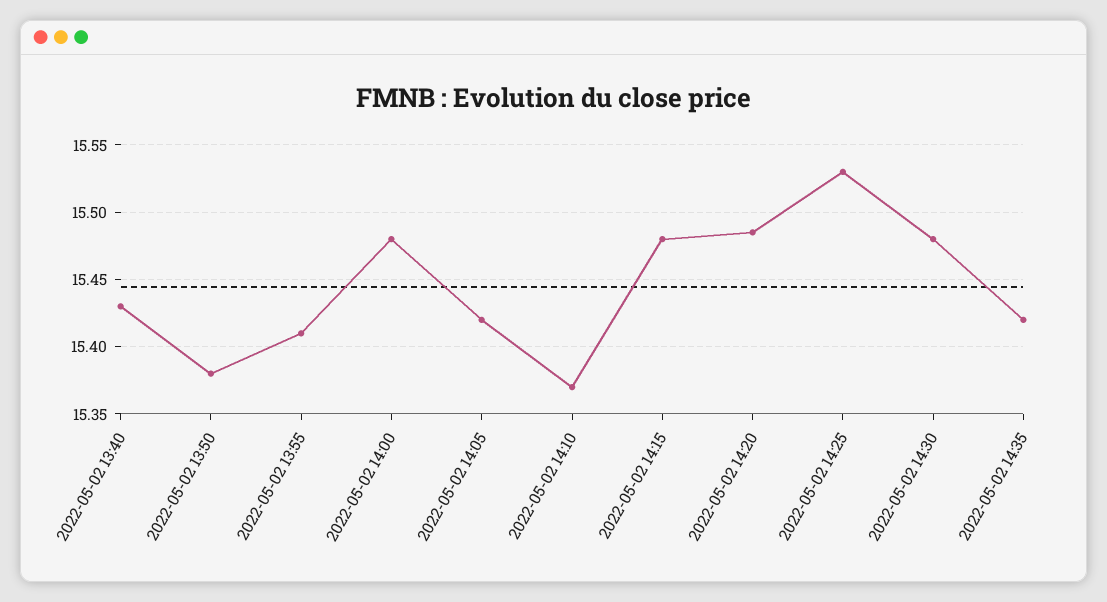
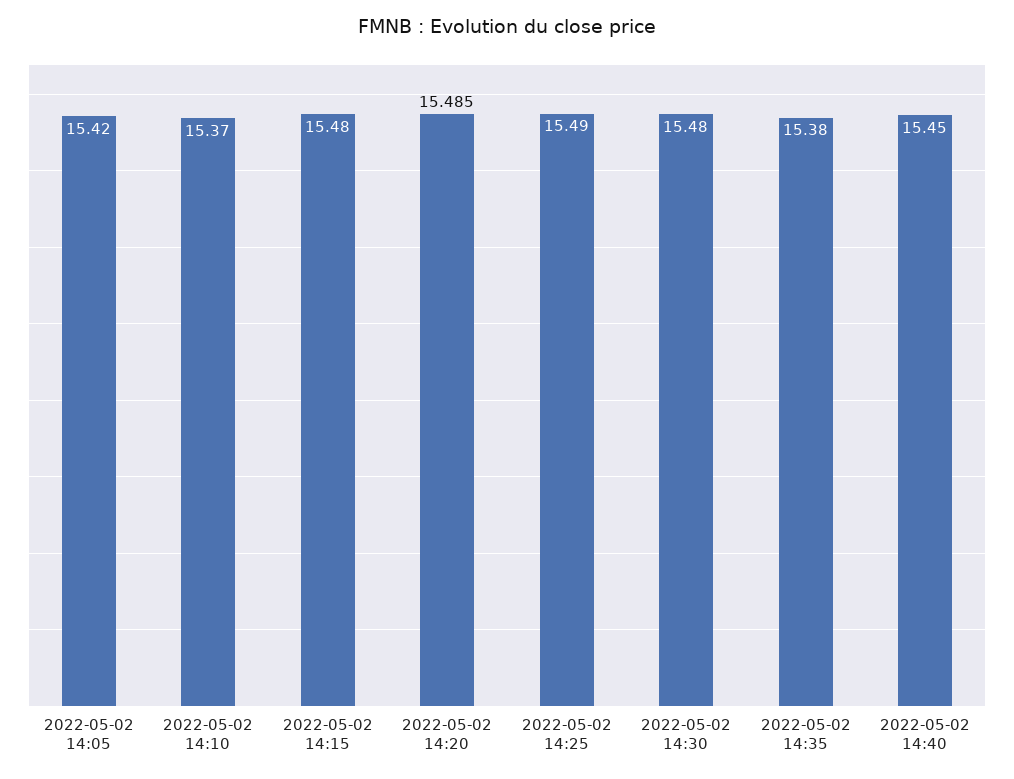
2022-05-02 13:40: 15.43 -> none
2022-05-02 13:50: 15.38 -> none
2022-05-02 13:55: 15.41 -> none
2022-05-02 14:00: 15.48 -> none
2022-05-02 14:25: 15.53 -> 15.49
2022-05-02 14:35: 15.42 -> 15.38
2022-05-02 14:40: none -> 15.45

